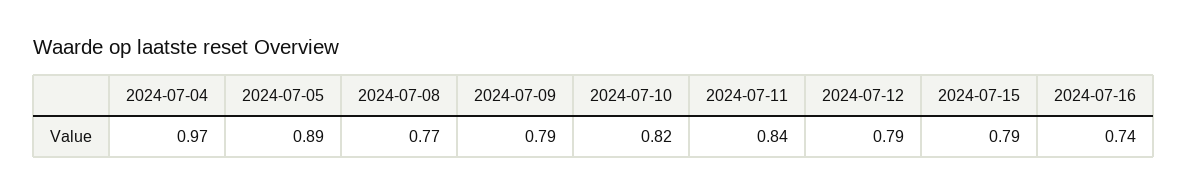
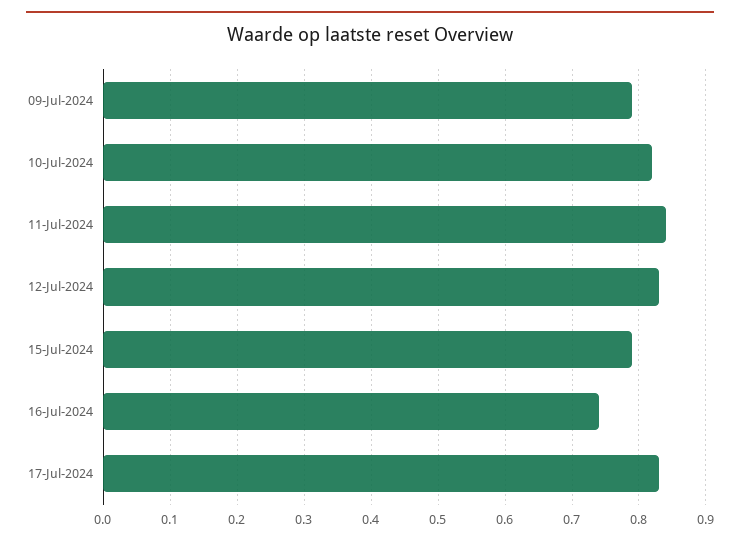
2024-07-04: 0.97 -> none
2024-07-05: 0.89 -> none
2024-07-08: 0.77 -> none
2024-07-12: 0.79 -> 0.83
17-Jul-2024: none -> 0.83

